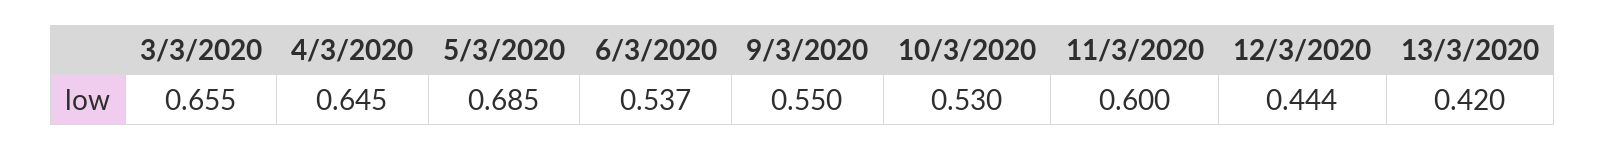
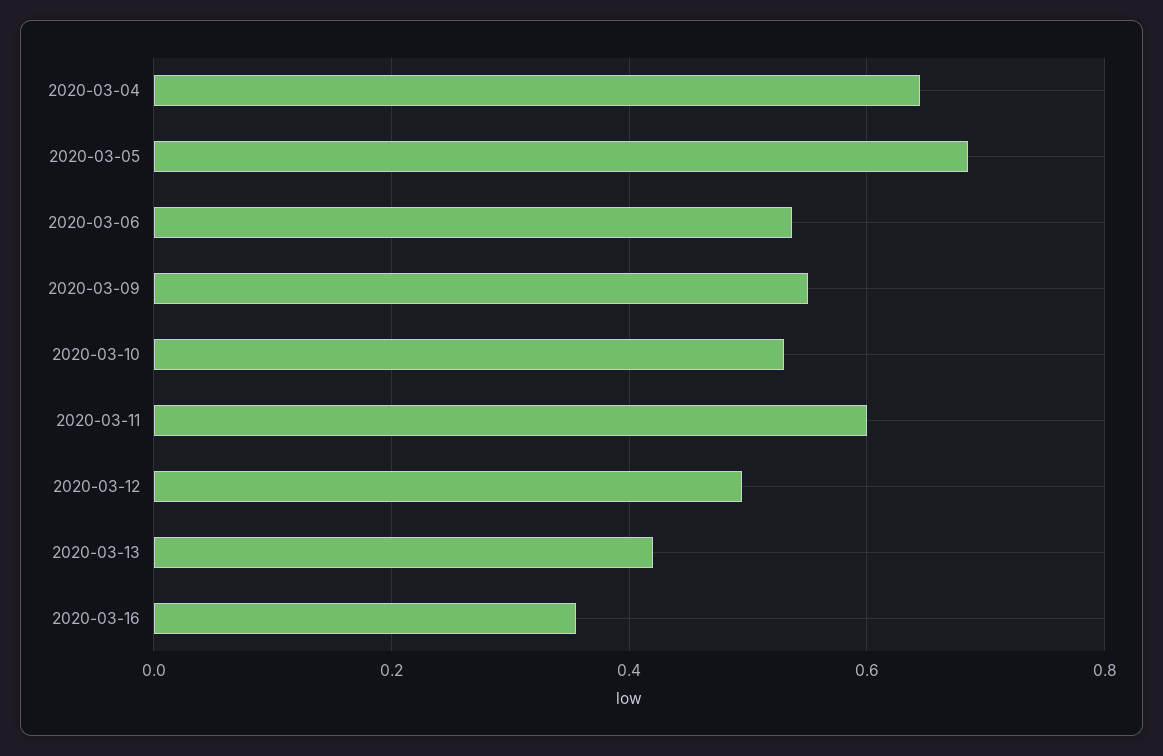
3/3/2020: 0.655 -> none
12/3/2020: 0.444 -> 0.5
2020-03-16: none -> 0.36

